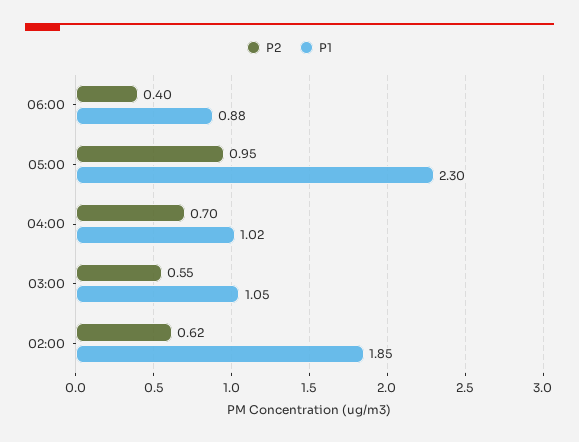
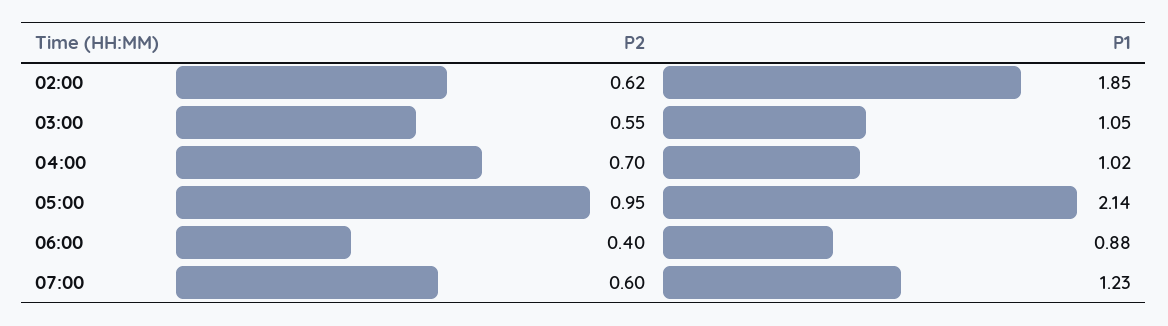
P1, 05:00: 2.3 -> 2.14
P2, 07:00: none -> 0.6
P1, 07:00: none -> 1.23

